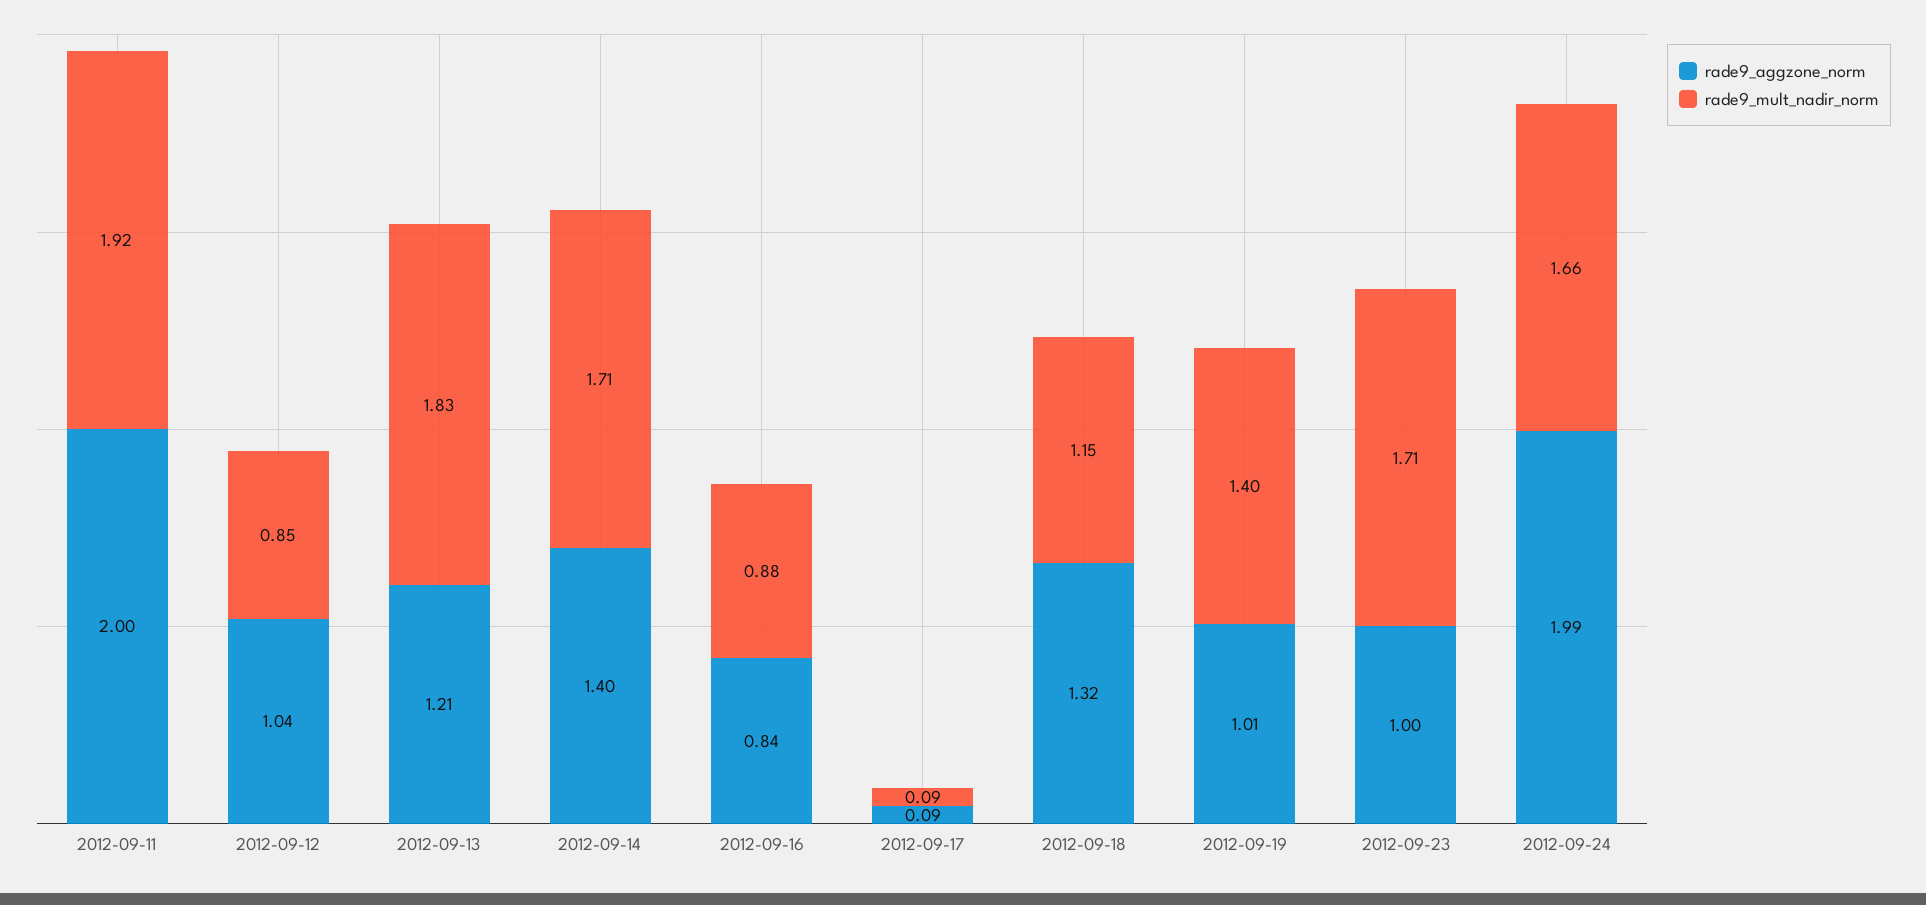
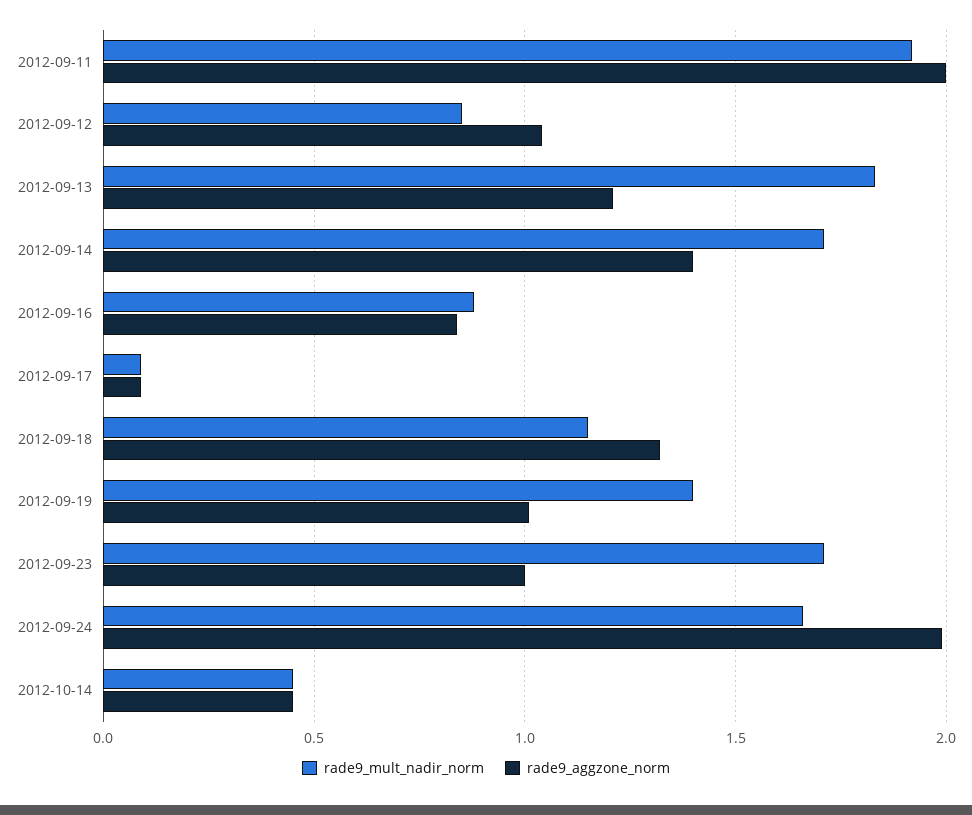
rade9_mult_nadir_norm, 2012-10-14: none -> 0.45
rade9_aggzone_norm, 2012-10-14: none -> 0.45

